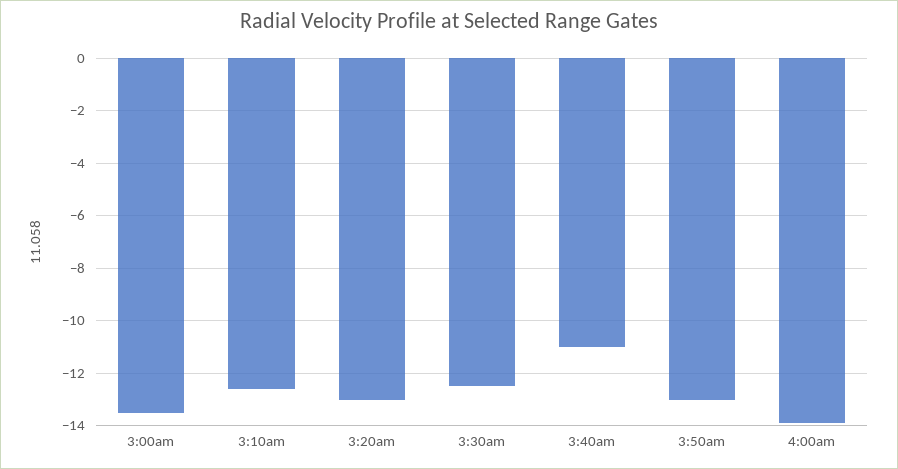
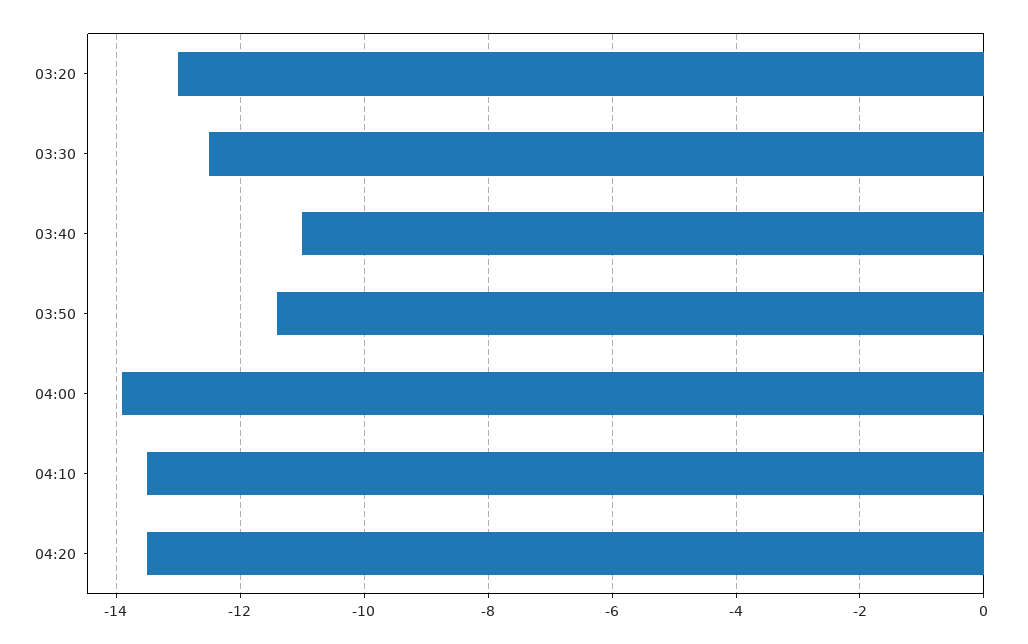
3:00am: -13.5 -> none
3:10am: -12.5 -> none
3:50am: -13 -> -11.5
04:10: none -> -13.5
04:20: none -> -13.5

